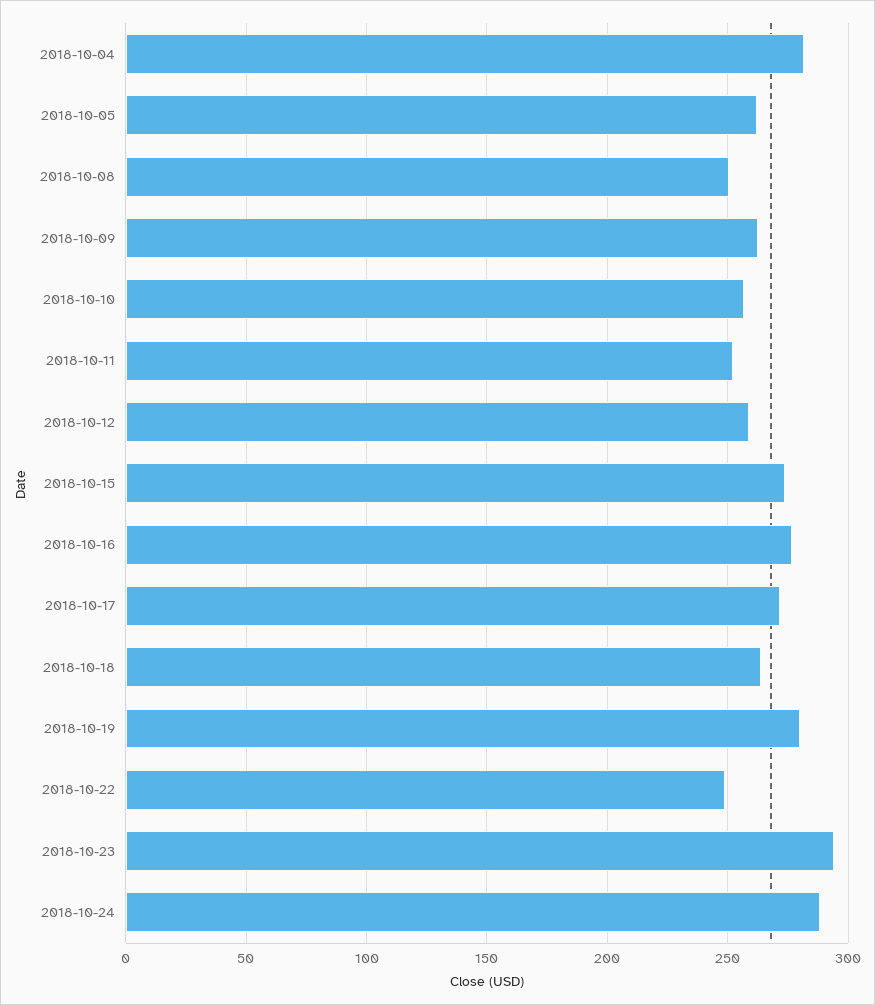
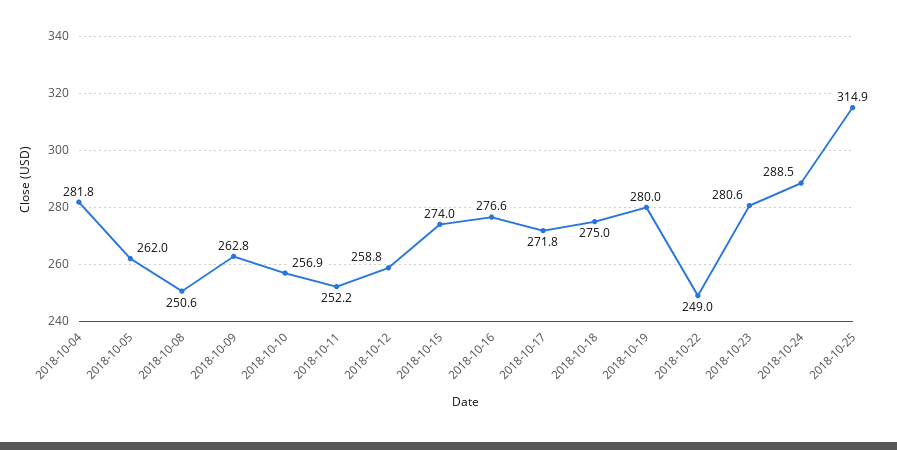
2018-10-18: 265 -> 275
2018-10-23: 295 -> 280.6
2018-10-25: none -> 314.9

